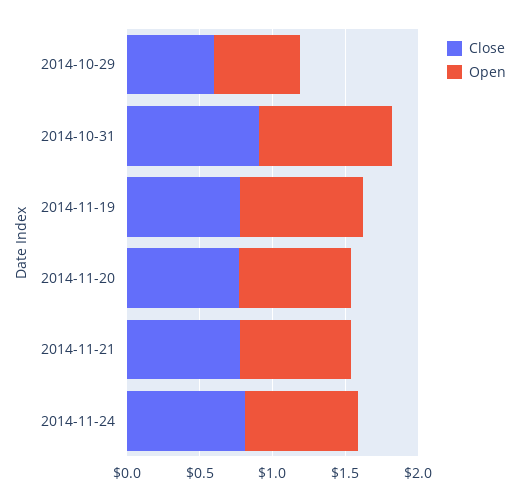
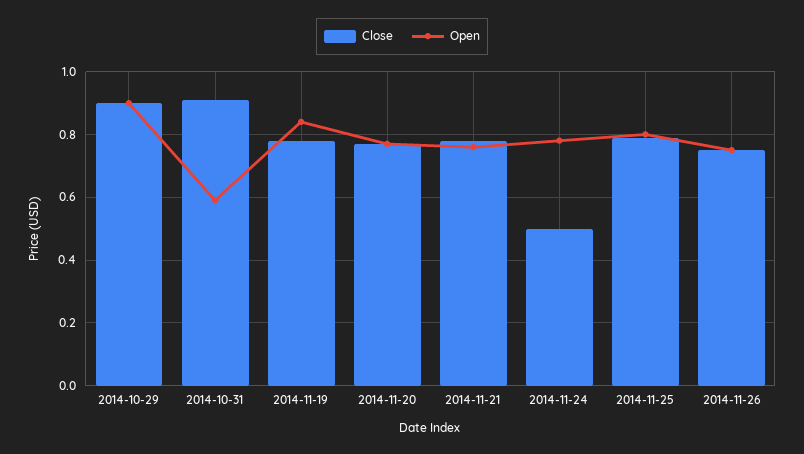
Close, 2014-10-29: 0.6 -> 0.9
Open, 2014-10-29: 0.6 -> 0.9
Open, 2014-10-31: 0.9 -> 0.6
Close, 2014-11-24: 0.8 -> 0.5
Close, 2014-11-25: none -> 0.8
Open, 2014-11-25: none -> 0.8
Close, 2014-11-26: none -> 0.75
Open, 2014-11-26: none -> 0.75

